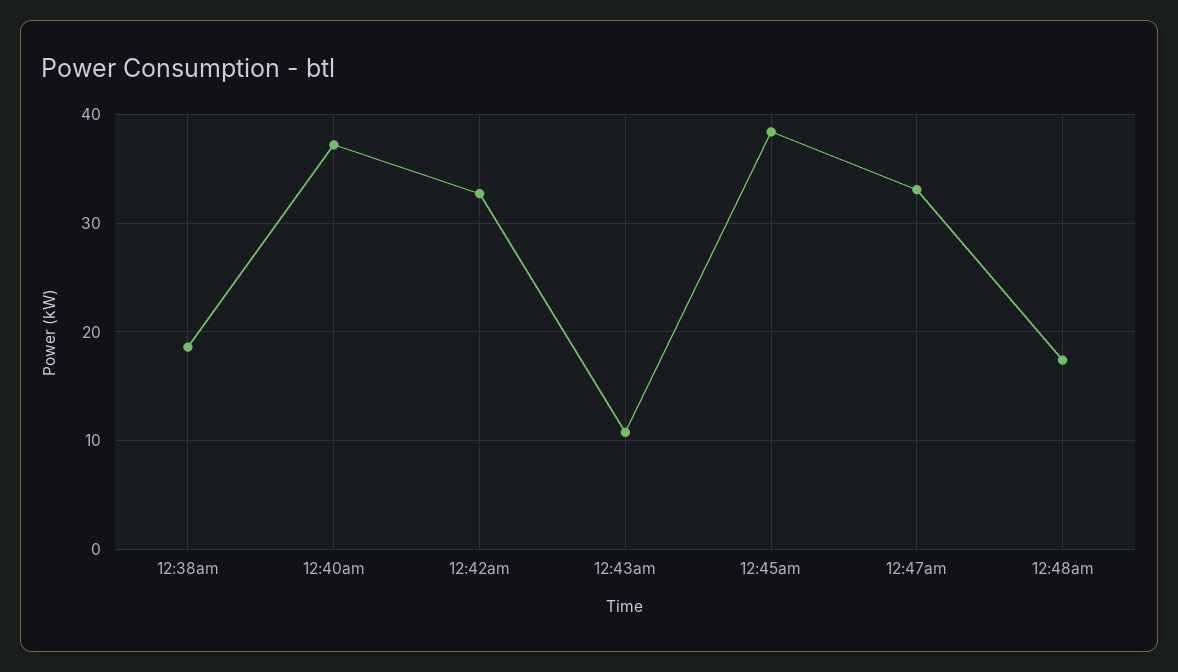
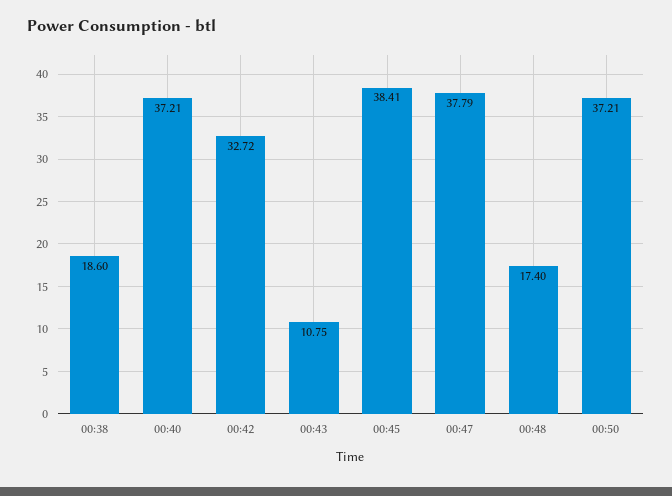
12:47am: 33 -> 37.79
00:50: none -> 37.21

